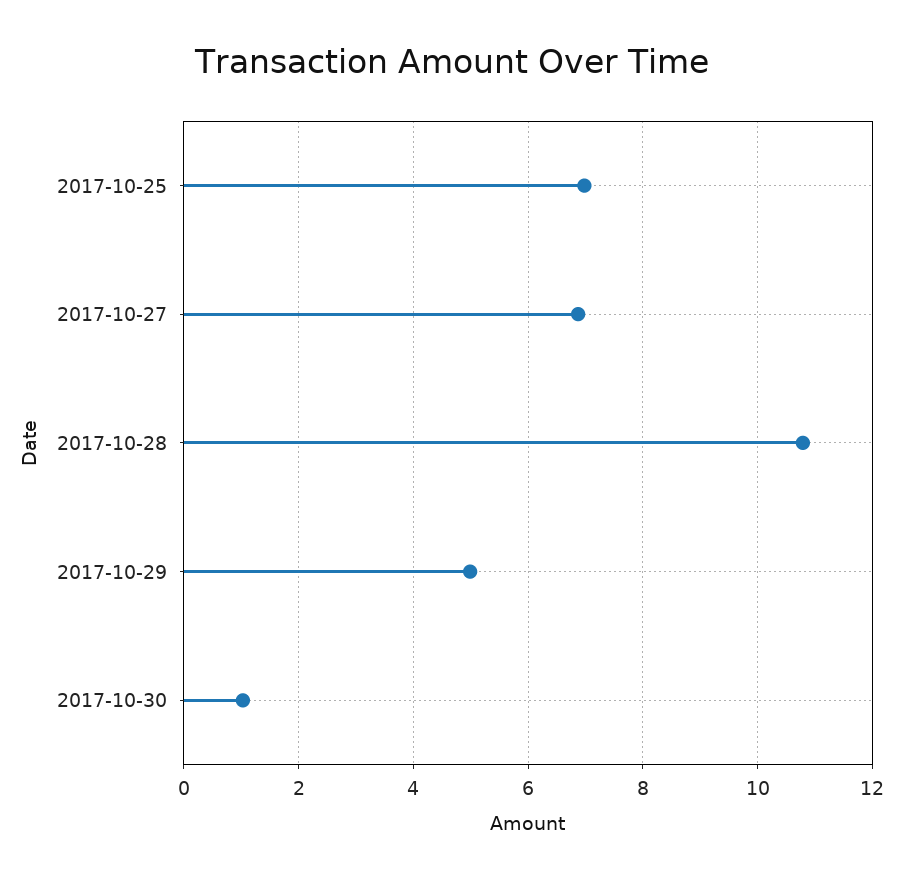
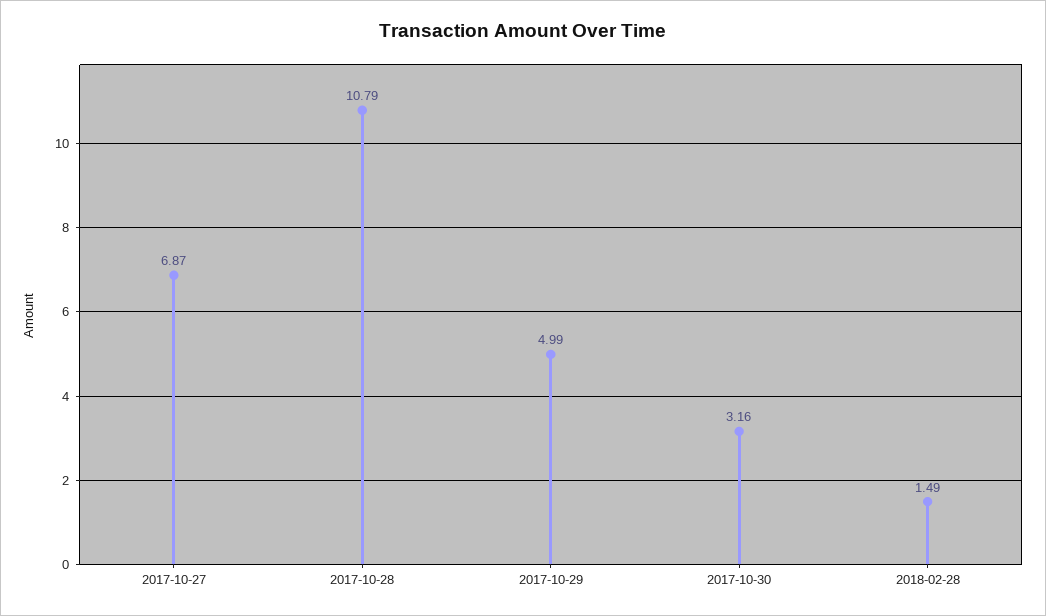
2017-10-25: 7 -> none
2017-10-30: 1 -> 3.16
2018-02-28: none -> 1.49

